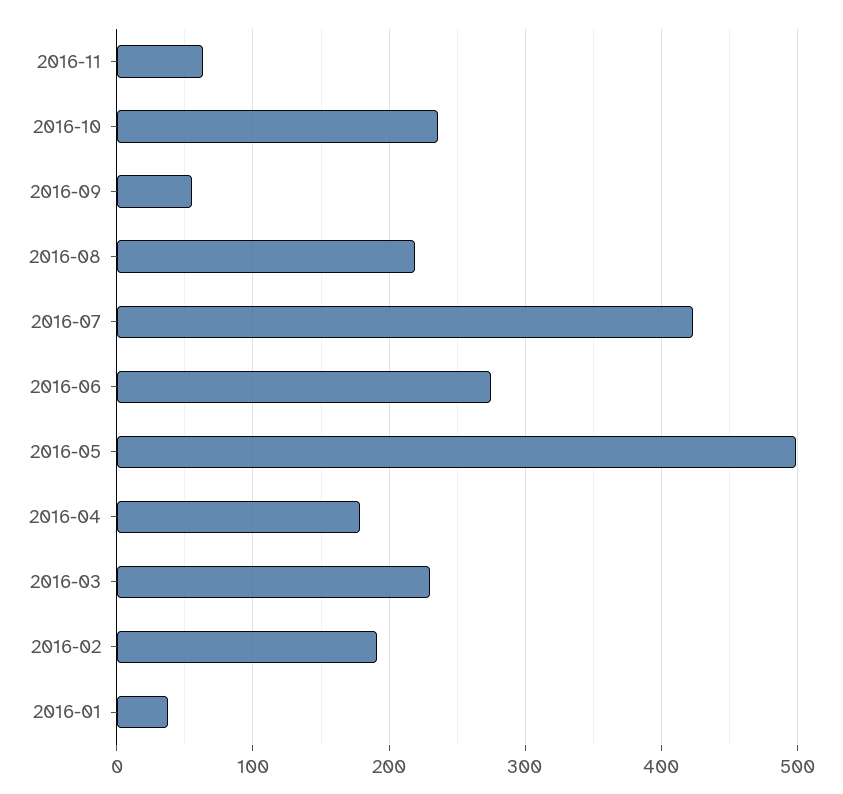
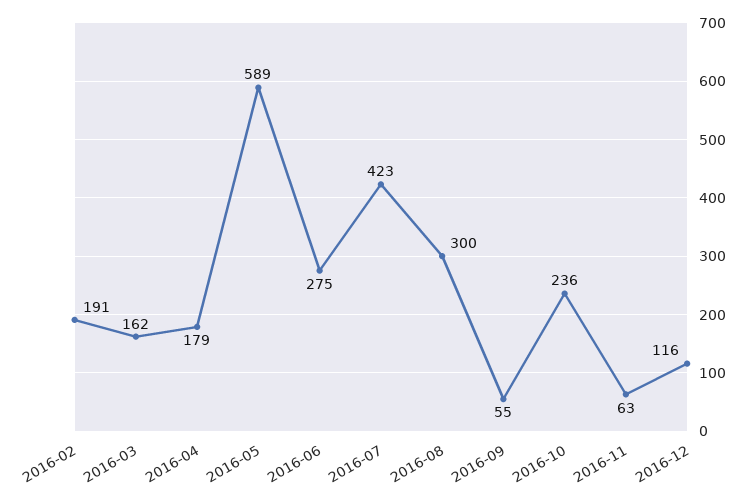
2016-08: 220 -> 300
2016-05: 500 -> 589
2016-03: 230 -> 162
2016-01: 40 -> none
2016-12: none -> 116

